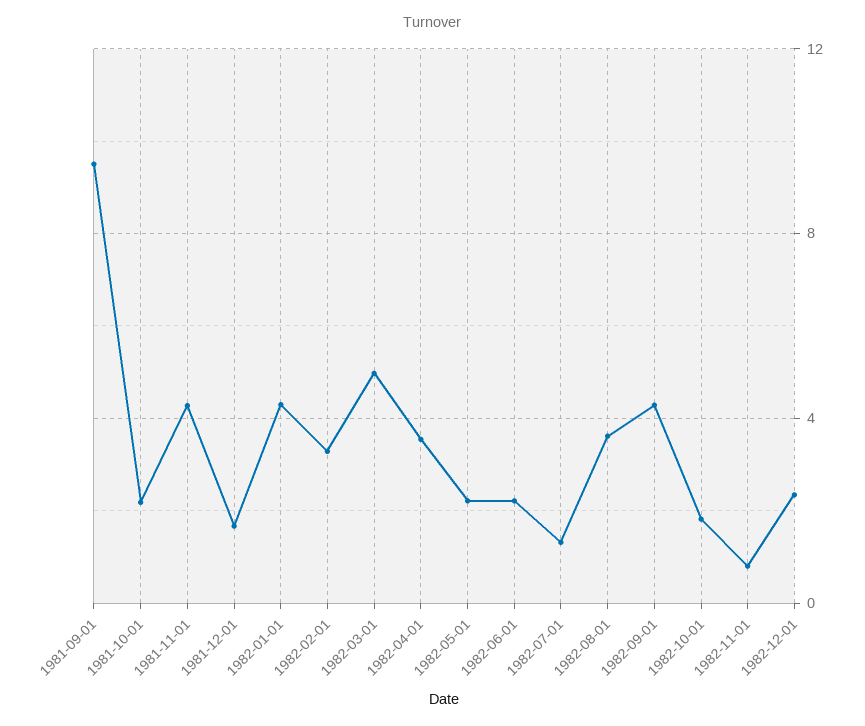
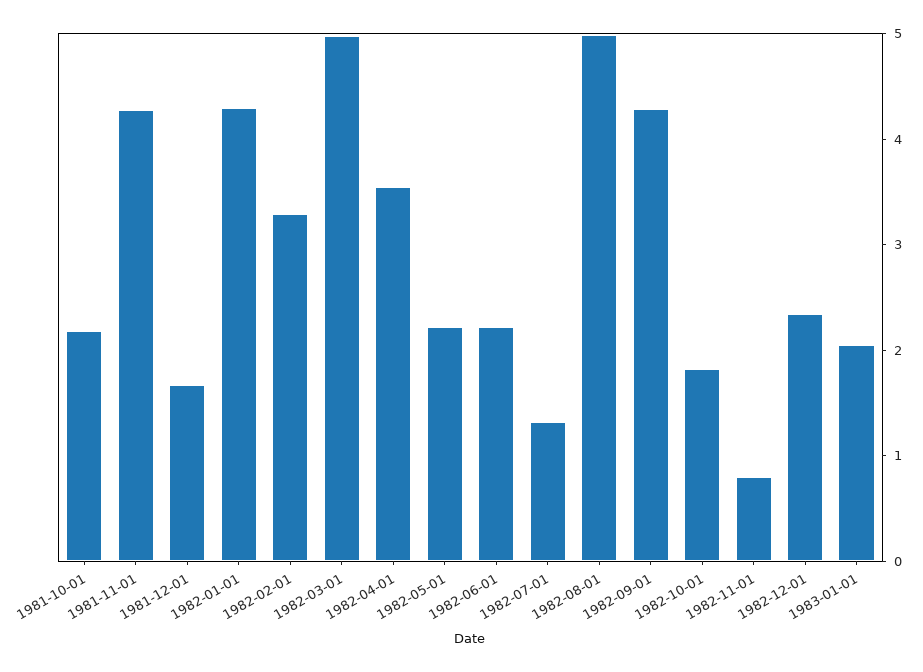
1981-09-01: 9.5 -> none
1982-08-01: 3.5 -> 5
1983-01-01: none -> 2

